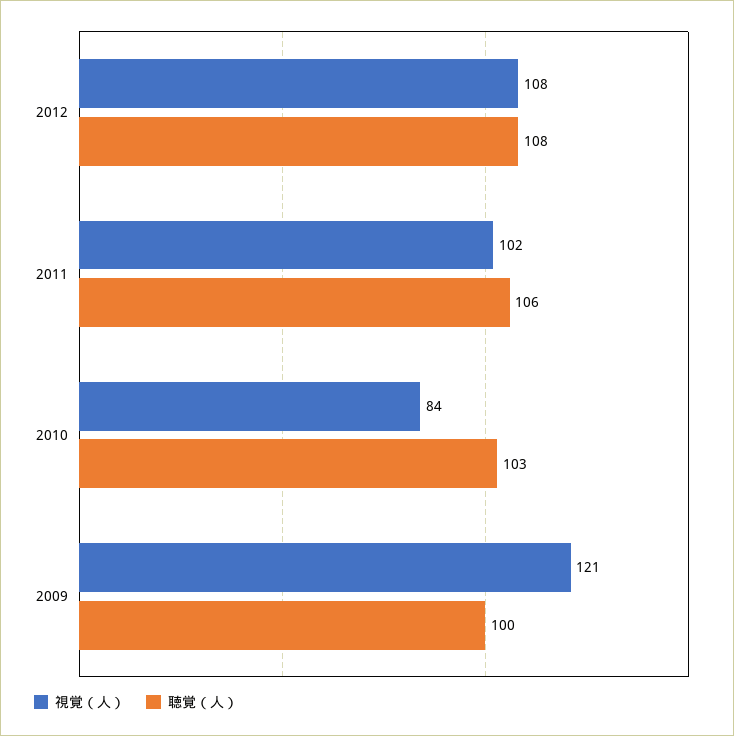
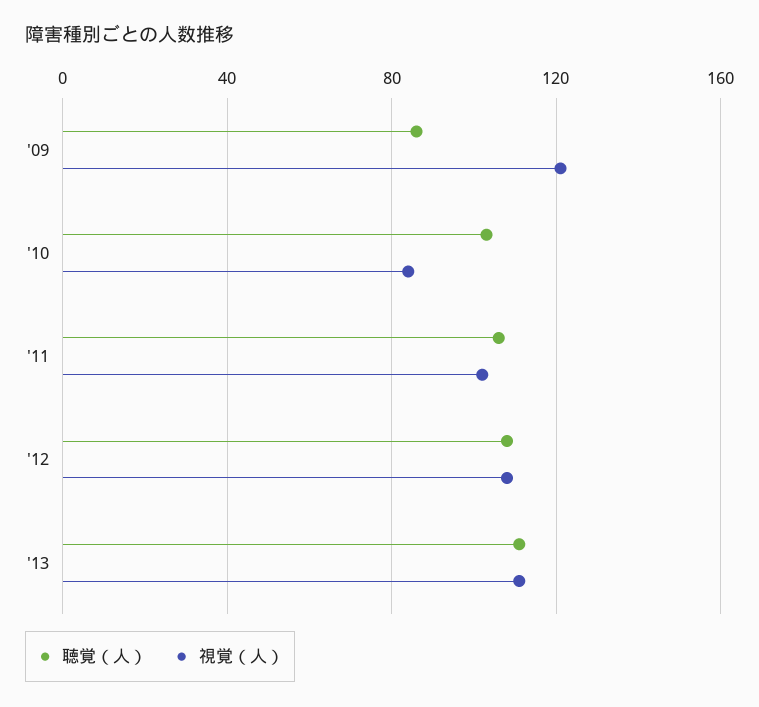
聴覚（人）, 2009: 100 -> 85
聴覚（人）, '13: none -> 110
視覚（人）, '13: none -> 110

